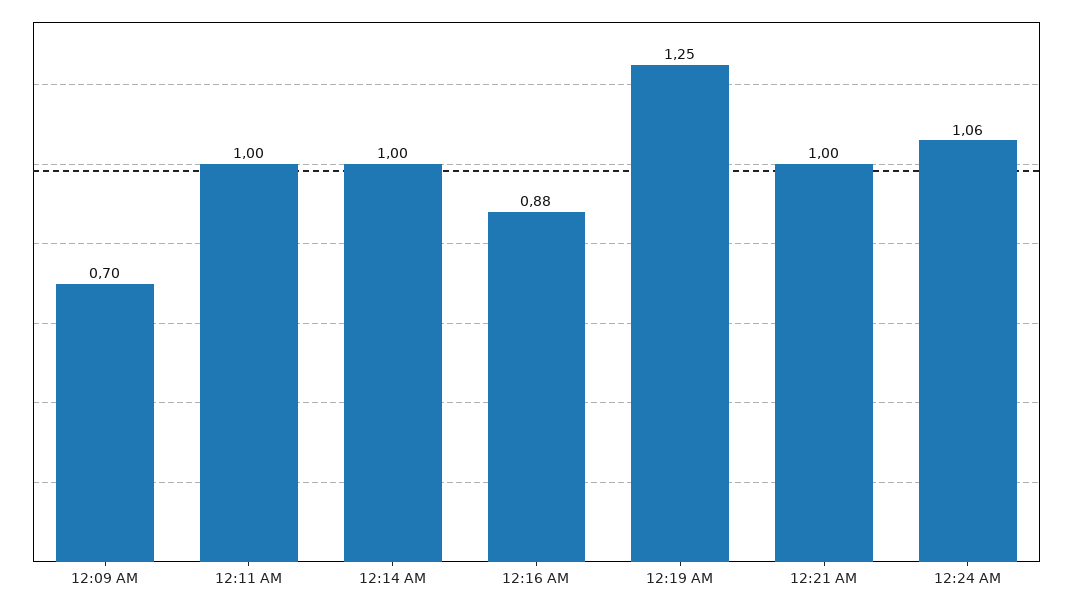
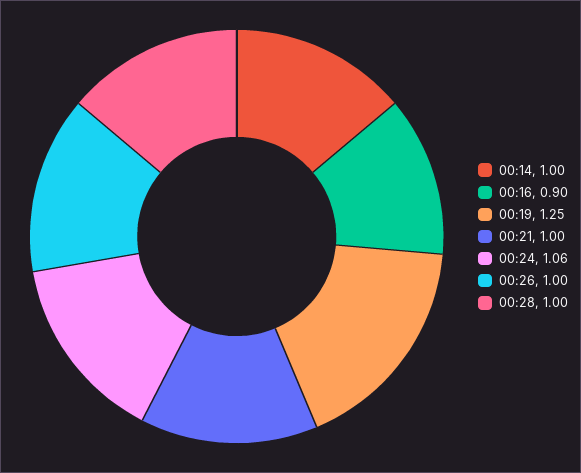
12:09 AM: 0.7 -> none
12:11 AM: 1 -> none
12:16 AM: 0.88 -> 0.9
00:26: none -> 1
00:28: none -> 1

